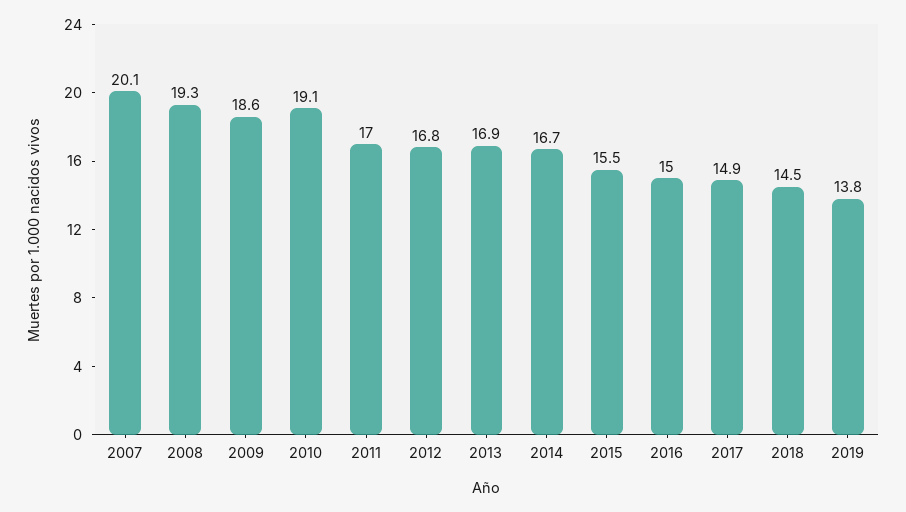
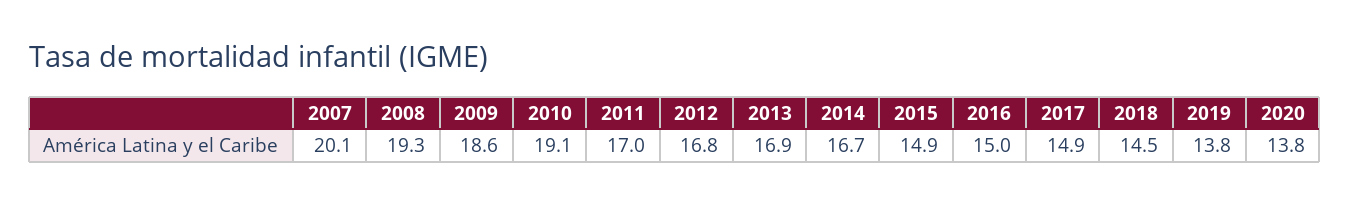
2015: 15.5 -> 14.9
2020: none -> 13.8

